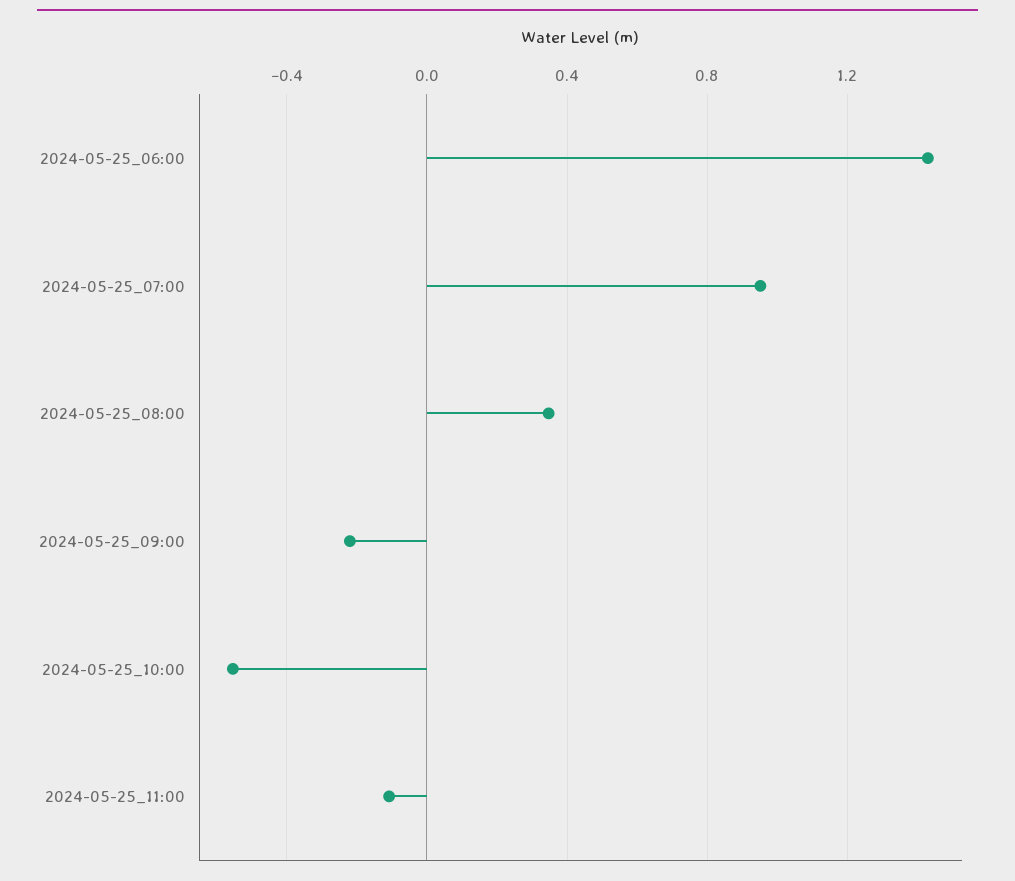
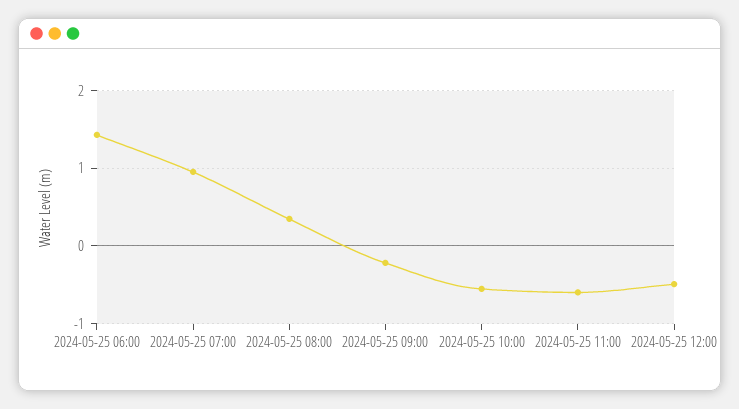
2024-05-25_11:00: -0.1 -> -0.6
2024-05-25 12:00: none -> -0.5

